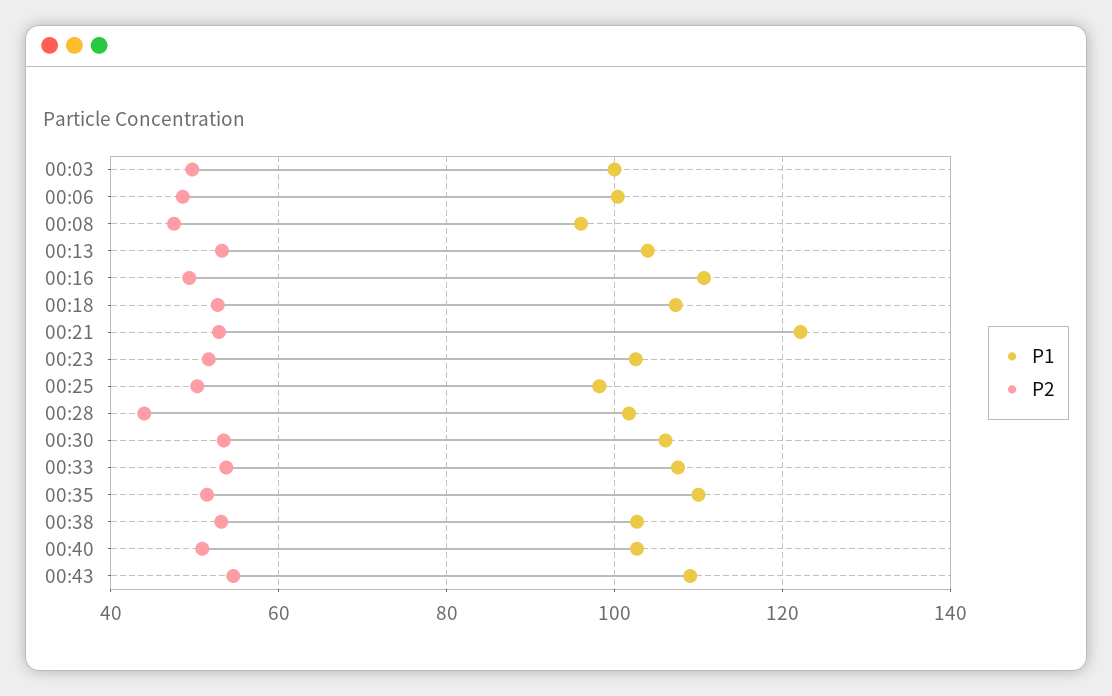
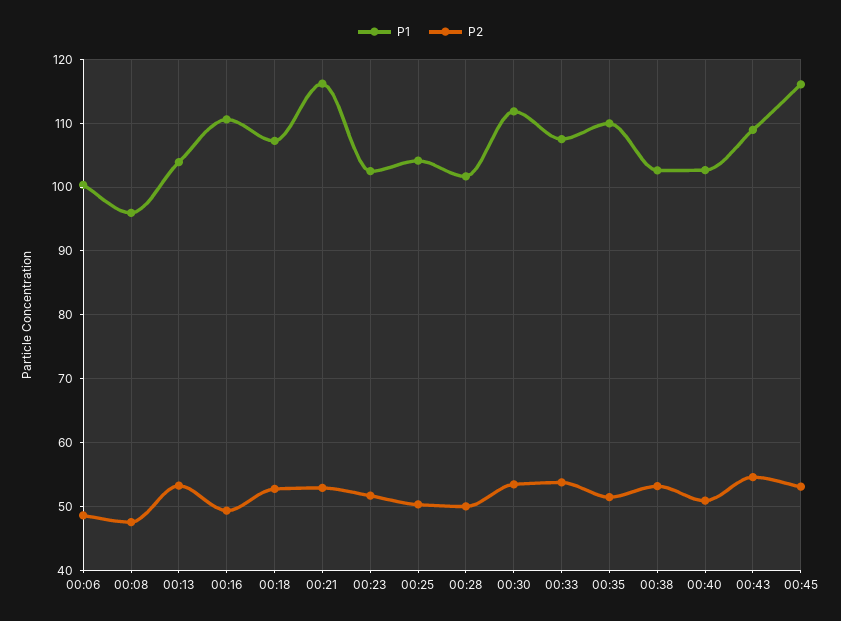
P1, 00:03: 100 -> none
P2, 00:03: 50 -> none
P1, 00:21: 122 -> 116
P1, 00:25: 98 -> 104
P2, 00:28: 44 -> 50
P1, 00:30: 106 -> 112
P1, 00:45: none -> 116
P2, 00:45: none -> 53

